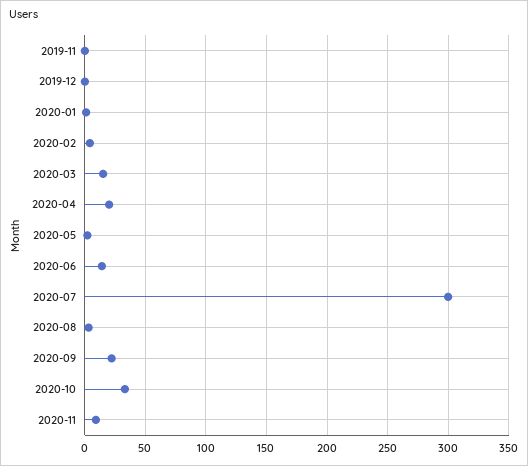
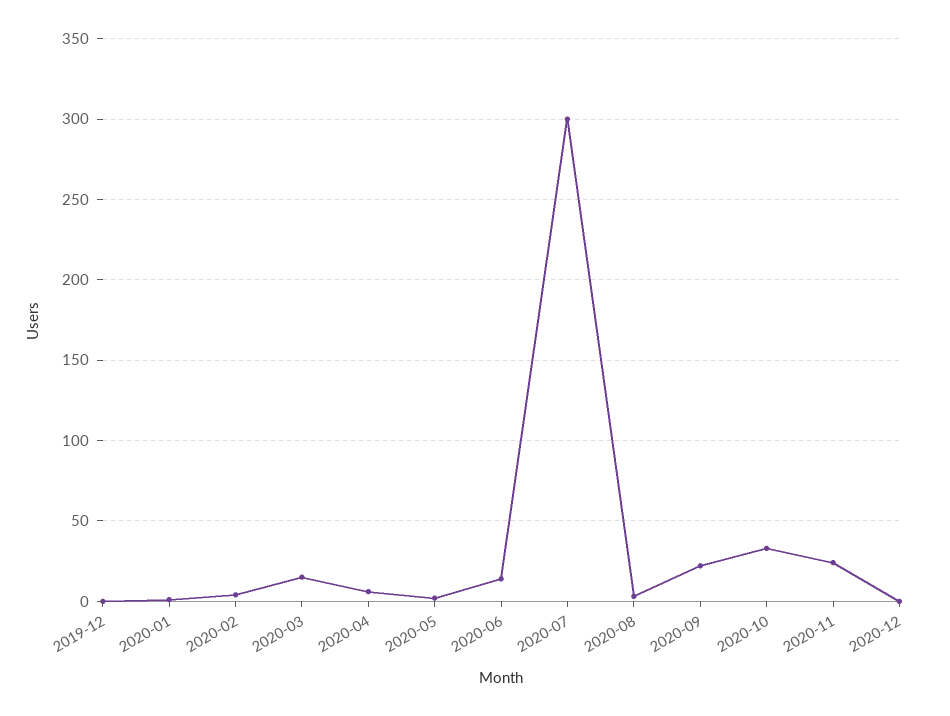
2019-11: 0 -> none
2020-04: 20 -> 5
2020-11: 10 -> 25
2020-12: none -> 0

